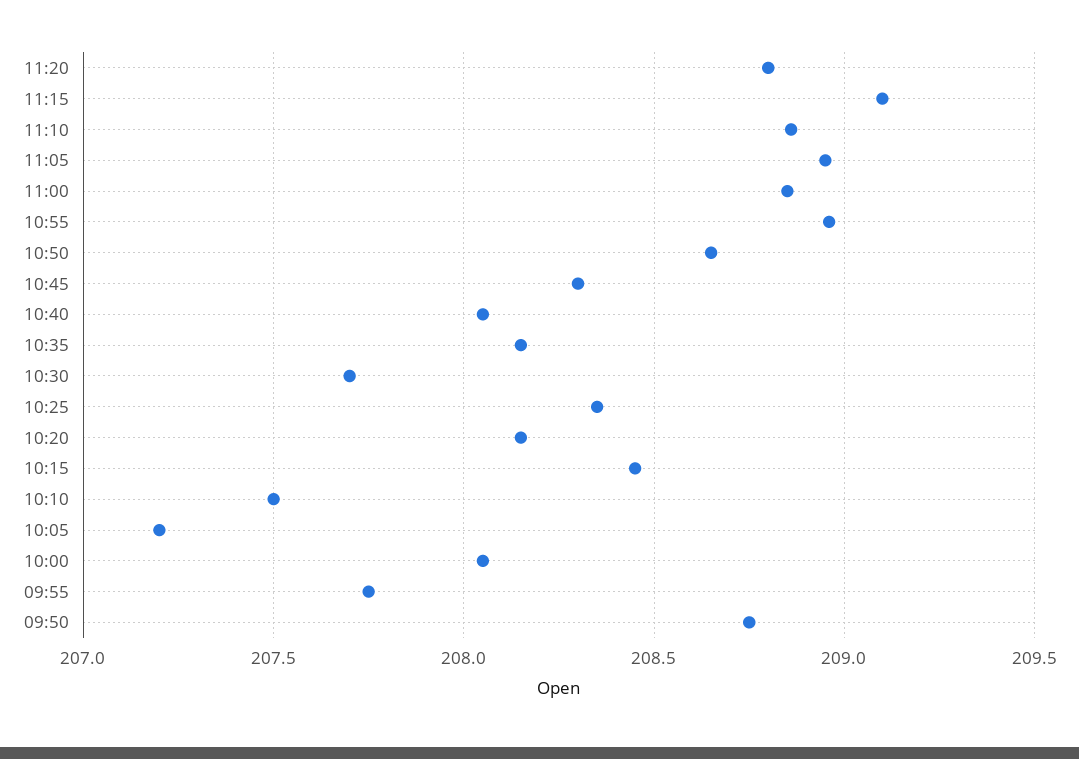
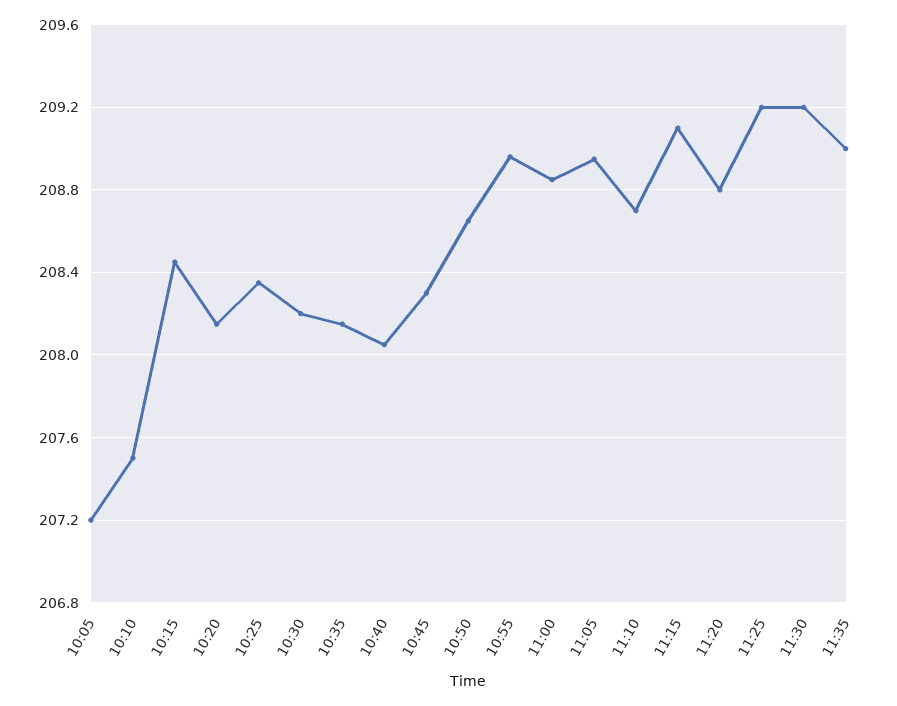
11:10: 208.85 -> 208.7
10:30: 207.7 -> 208.2
10:00: 208.05 -> none
09:55: 207.75 -> none
09:50: 208.75 -> none
11:25: none -> 209.2
11:30: none -> 209.2
11:35: none -> 209

